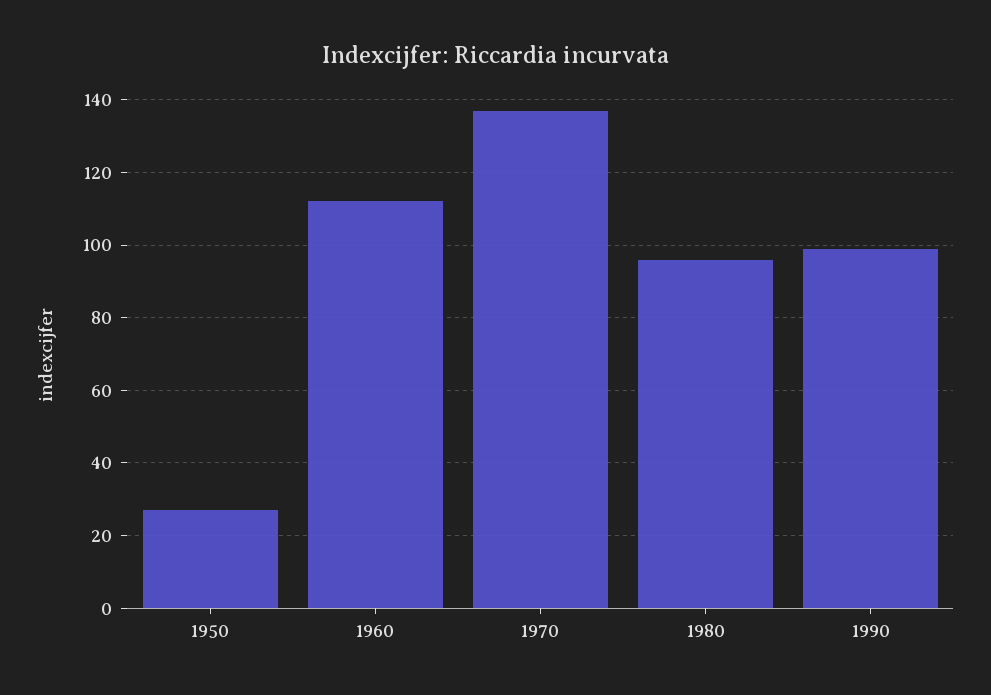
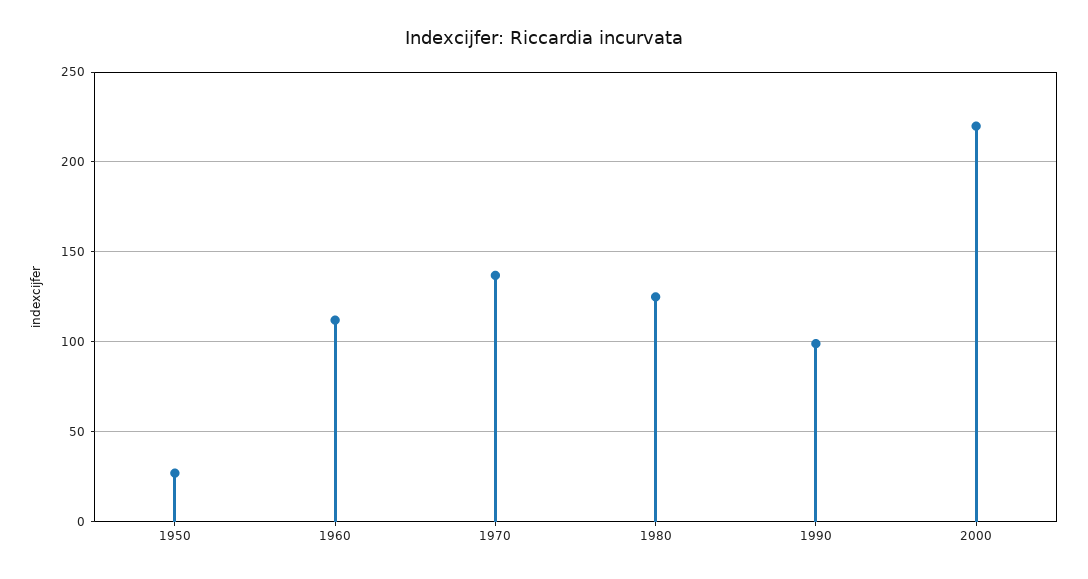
1980: 95 -> 125
2000: none -> 220

